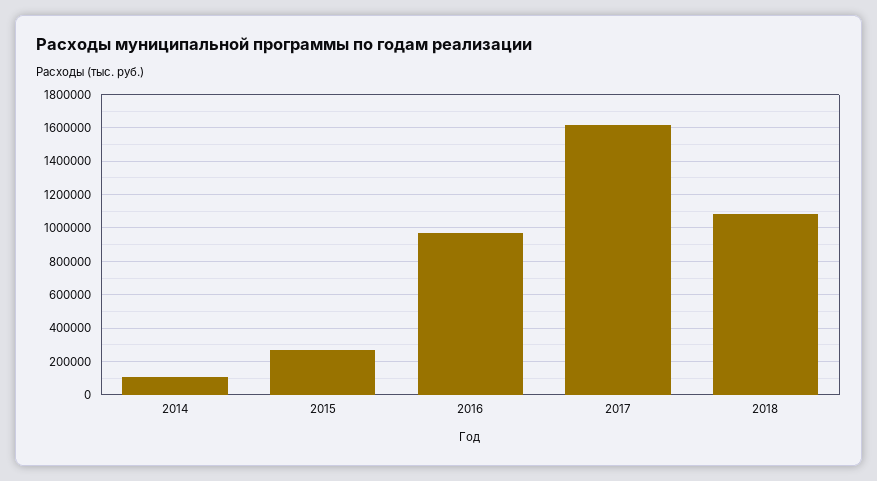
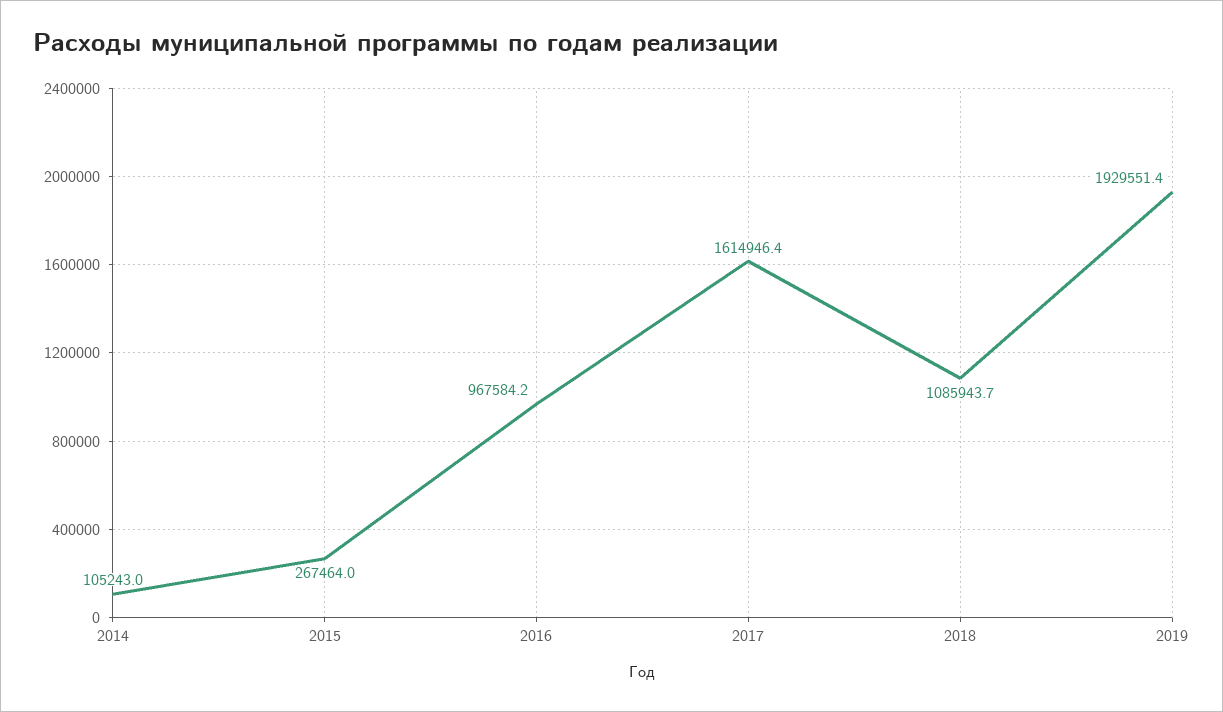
2019: none -> 1929551.4

